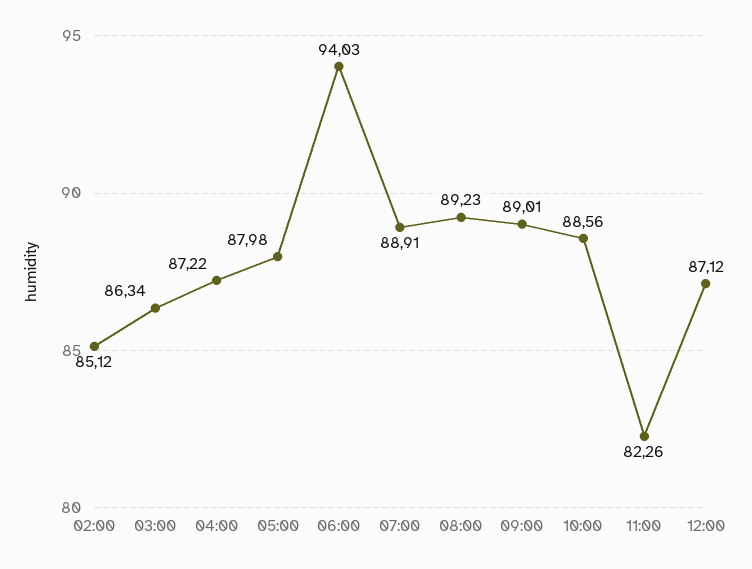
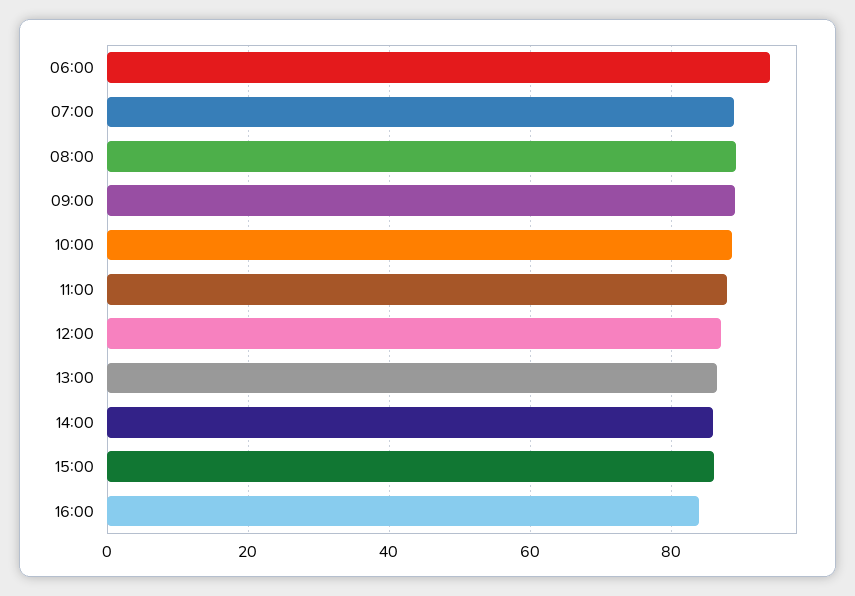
02:00: 85.12 -> none
03:00: 86.34 -> none
04:00: 87.22 -> none
05:00: 87.98 -> none
11:00: 82.26 -> 88
13:00: none -> 86
14:00: none -> 86
15:00: none -> 86
16:00: none -> 84

